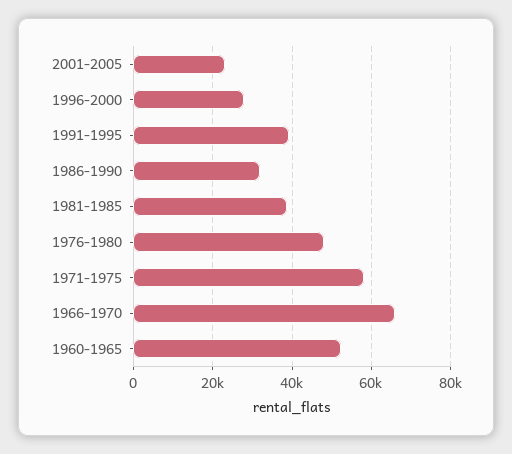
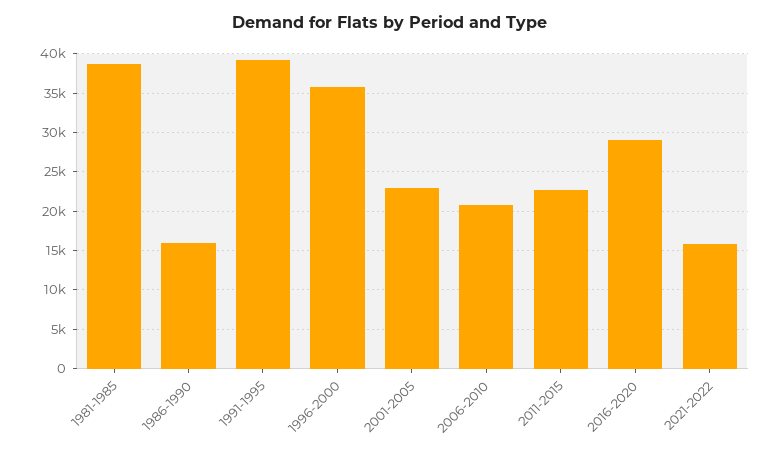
1996-2000: 28000 -> 36000
1986-1990: 32000 -> 16000
1976-1980: 48000 -> none
1971-1975: 58000 -> none
1966-1970: 66000 -> none
1960-1965: 52000 -> none
2006-2010: none -> 21000
2011-2015: none -> 23000
2016-2020: none -> 29000
2021-2022: none -> 16000

